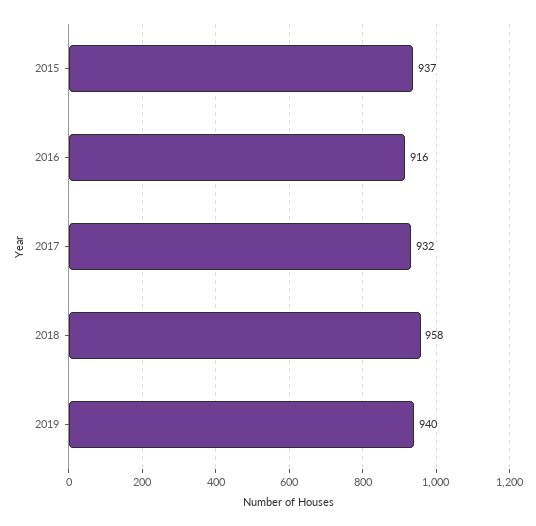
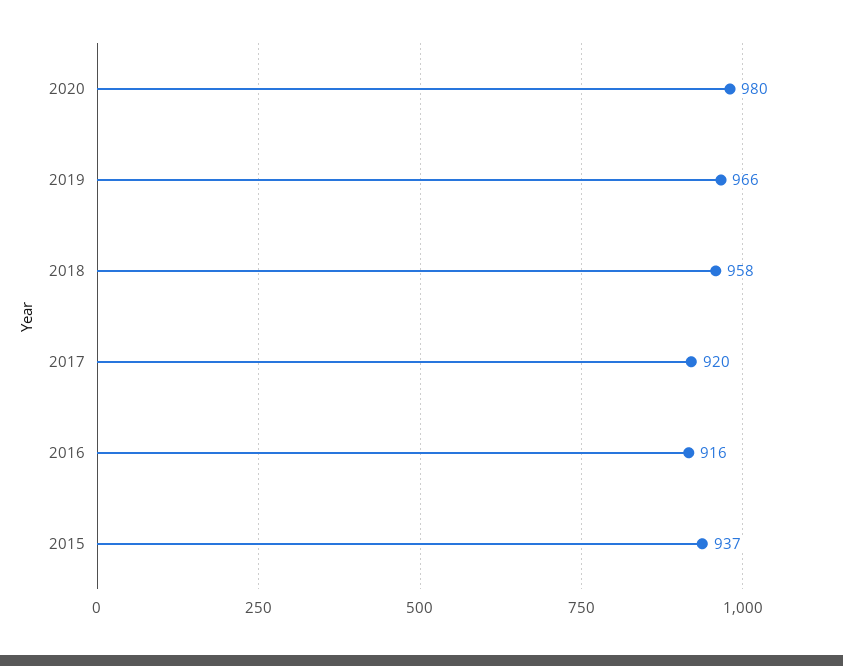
2017: 932 -> 920
2019: 940 -> 966
2020: none -> 980

